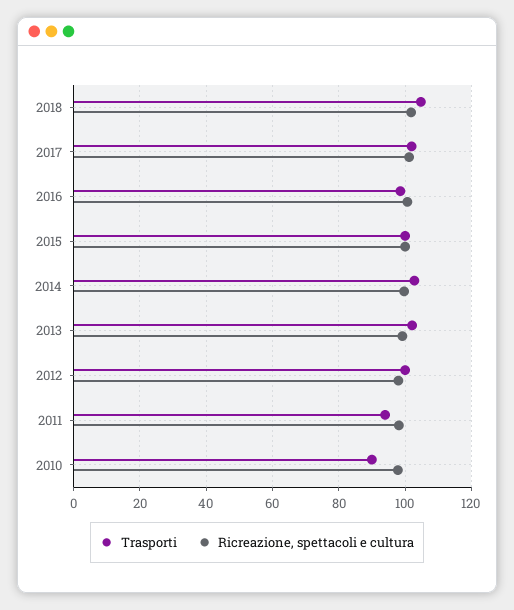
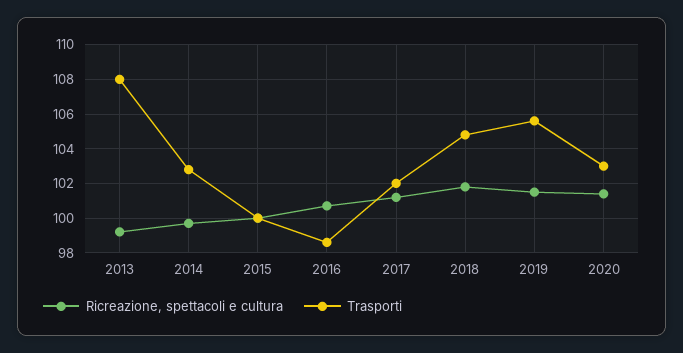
Trasporti, 2013: 102 -> 108
Trasporti, 2012: 100 -> none
Ricreazione, spettacoli e cultura, 2012: 98 -> none
Trasporti, 2011: 94 -> none
Ricreazione, spettacoli e cultura, 2011: 98 -> none
Trasporti, 2010: 90 -> none
Ricreazione, spettacoli e cultura, 2010: 98 -> none
Ricreazione, spettacoli e cultura, 2019: none -> 101.5
Trasporti, 2019: none -> 105.5
Ricreazione, spettacoli e cultura, 2020: none -> 101.5
Trasporti, 2020: none -> 103

